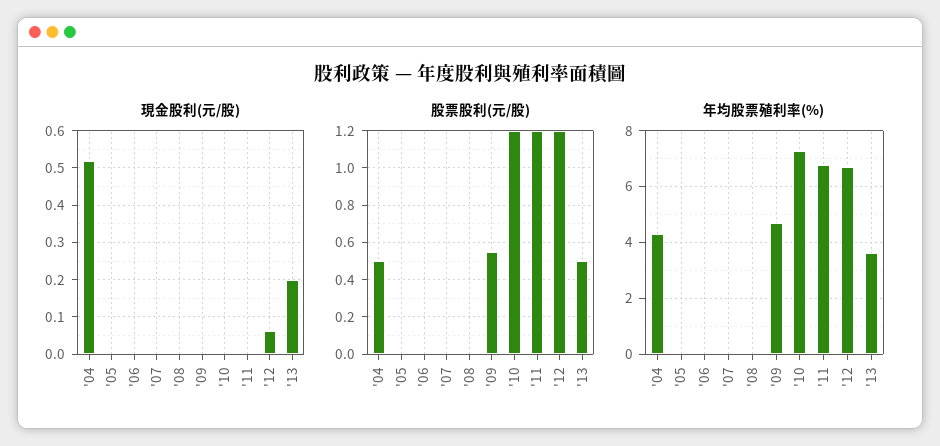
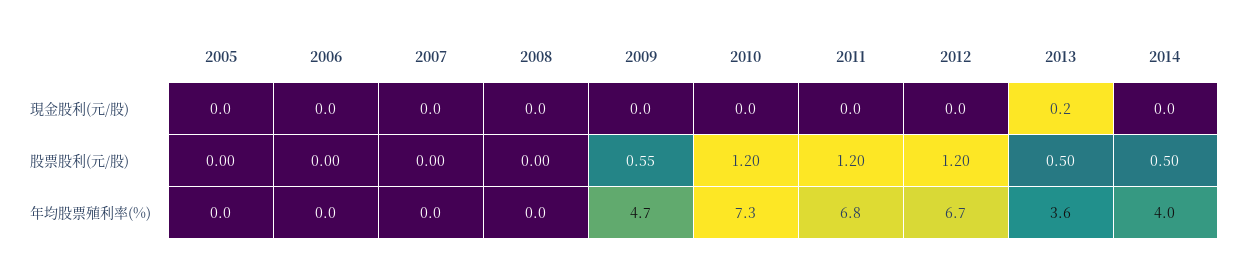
現金股利(元/股), '04: 0.52 -> none
現金股利(元/股), '12: 0.06 -> 0
股票股利(元/股), '04: 0.5 -> none
年均股票殖利率(%), '04: 4.25 -> none
現金股利(元/股), 2014: none -> 0
股票股利(元/股), 2014: none -> 0.5
年均股票殖利率(%), 2014: none -> 4

